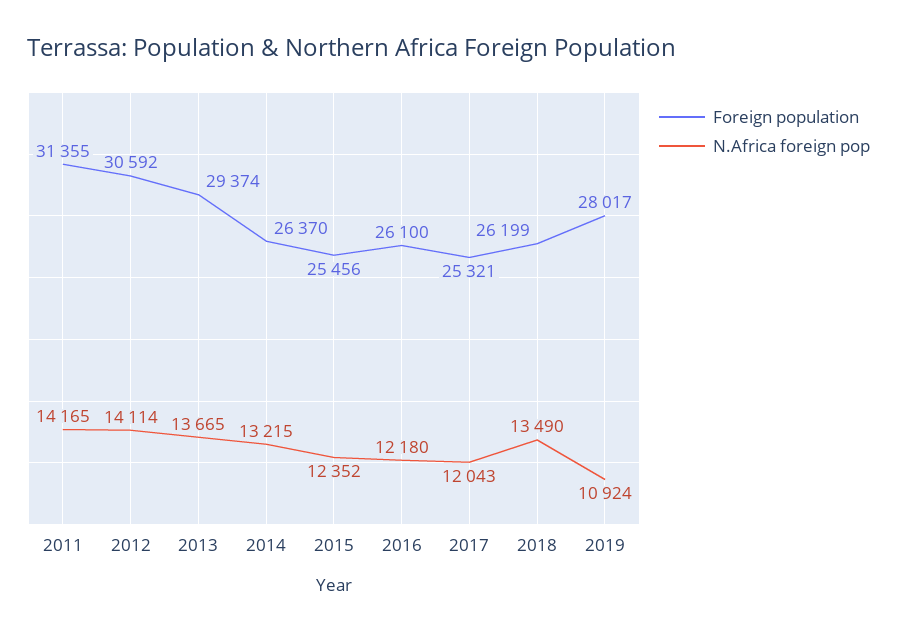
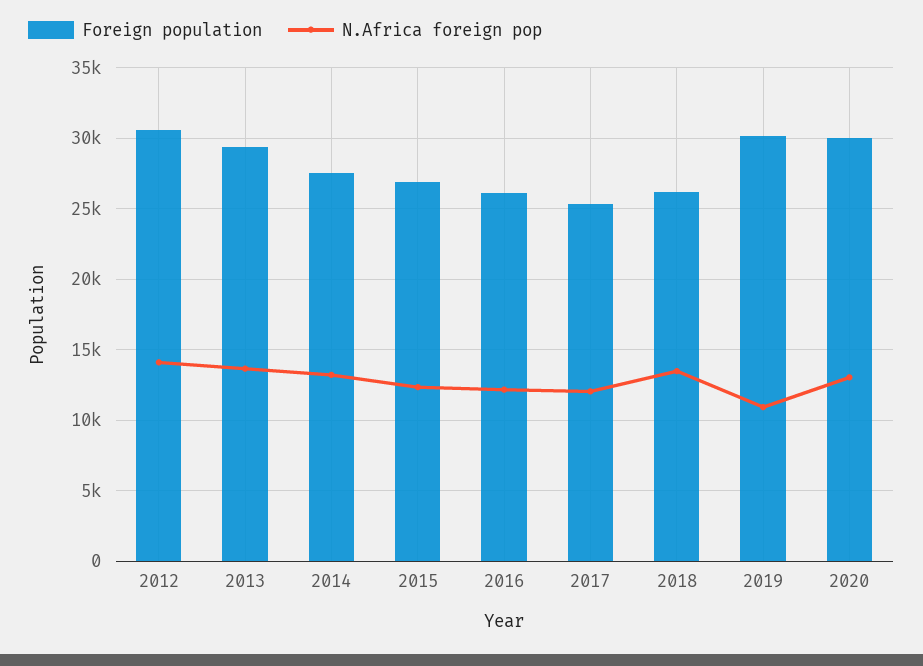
Foreign population, 2011: 31355 -> none
N.Africa foreign pop, 2011: 14165 -> none
Foreign population, 2014: 26370 -> 27500
Foreign population, 2015: 25456 -> 27000
Foreign population, 2019: 28017 -> 30000
Foreign population, 2020: none -> 30000
N.Africa foreign pop, 2020: none -> 13000

